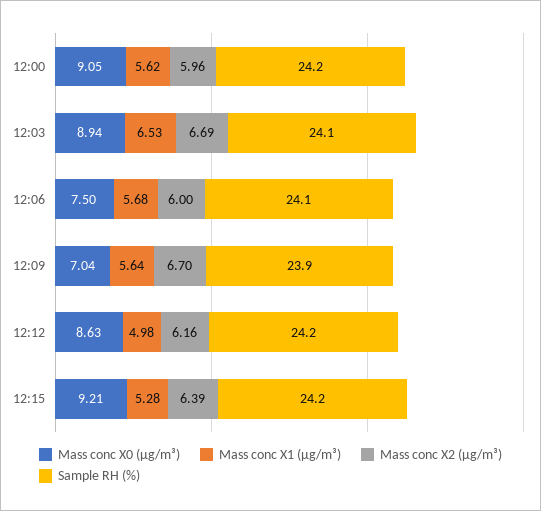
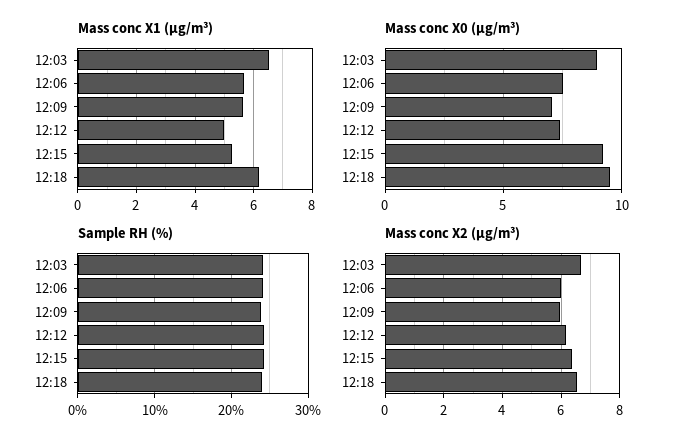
Mass conc X0 (μg/m³), 12:00: 9.05 -> none
Mass conc X1 (μg/m³), 12:00: 5.62 -> none
Mass conc X2 (μg/m³), 12:00: 5.96 -> none
Sample RH (%), 12:00: 24.2 -> none
Mass conc X2 (μg/m³), 12:09: 6.7 -> 6
Mass conc X0 (μg/m³), 12:12: 8.63 -> 7.5
Mass conc X1 (μg/m³), 12:18: none -> 6.25
Mass conc X0 (μg/m³), 12:18: none -> 9.5
Sample RH (%), 12:18: none -> 24
Mass conc X2 (μg/m³), 12:18: none -> 6.5

